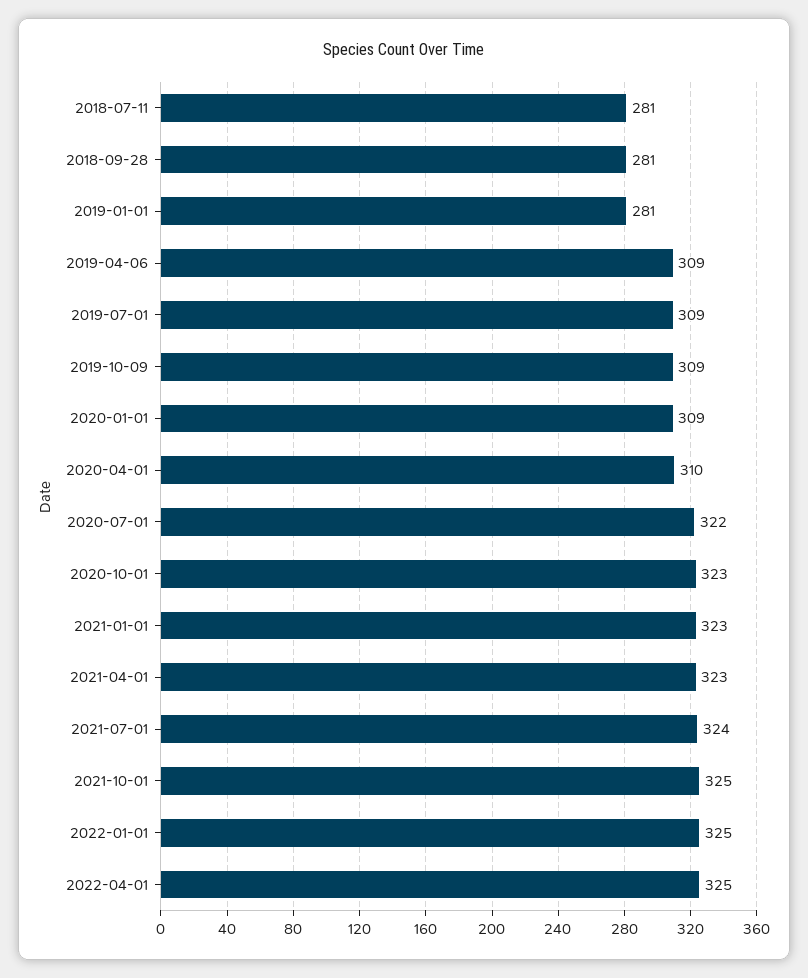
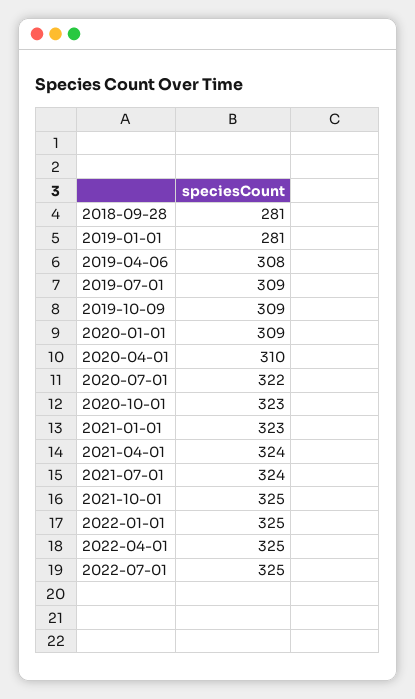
2018-07-11: 281 -> none
2019-04-06: 309 -> 308
2021-04-01: 323 -> 324
2022-07-01: none -> 325

